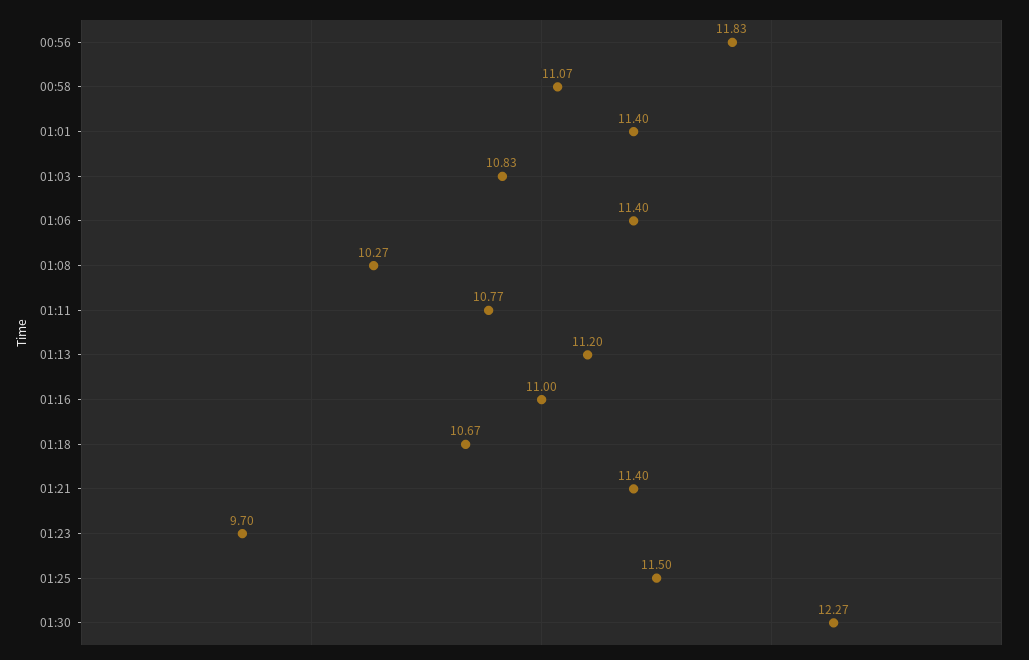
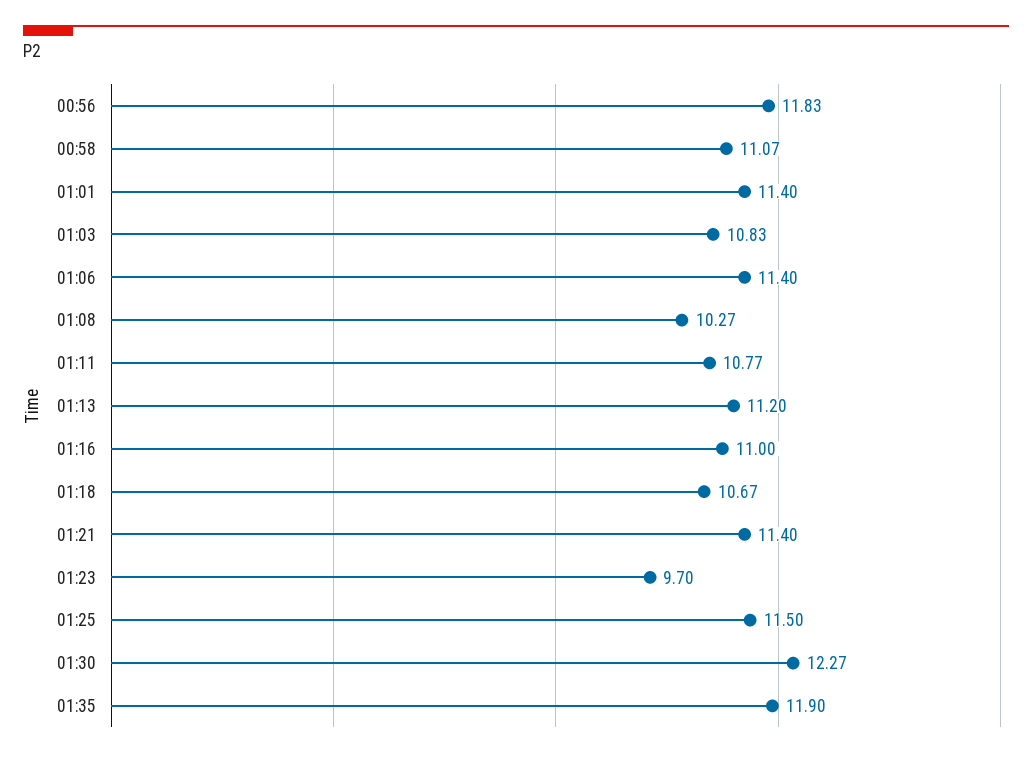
01:35: none -> 11.9

